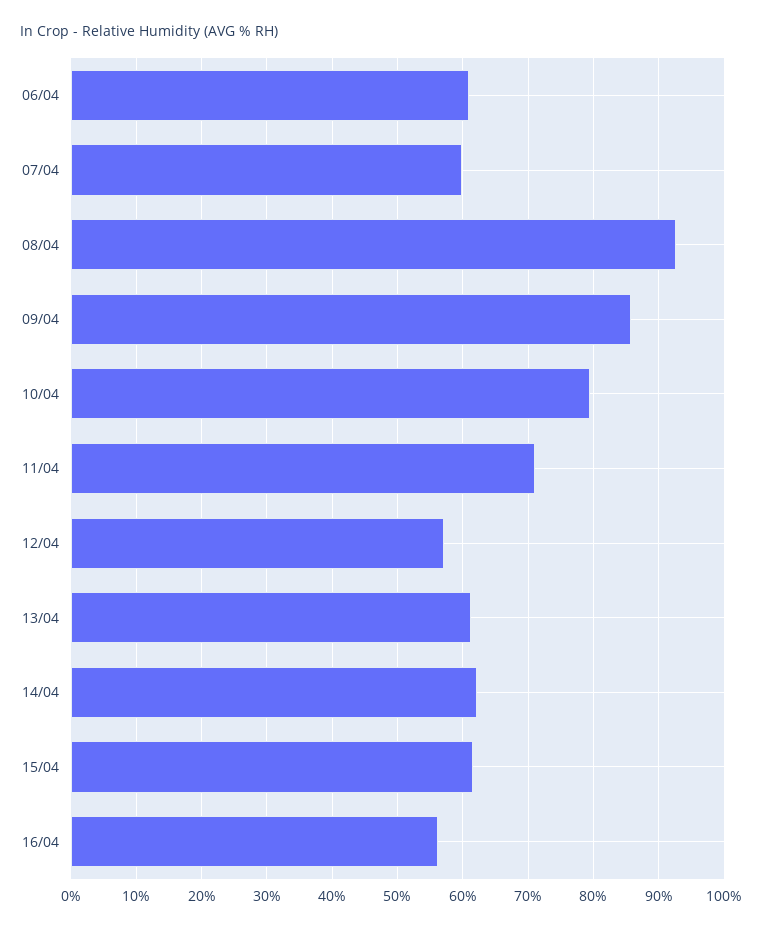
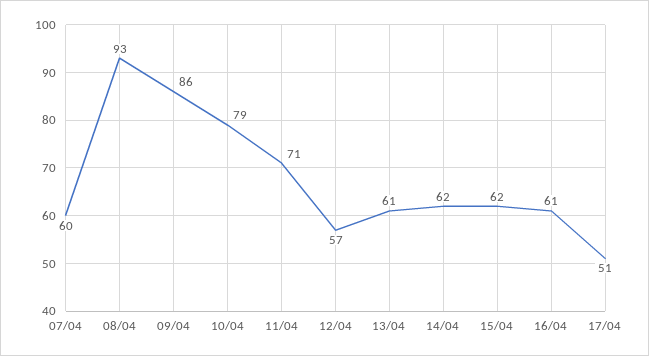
06/04: 61 -> none
16/04: 56 -> 61
17/04: none -> 51

